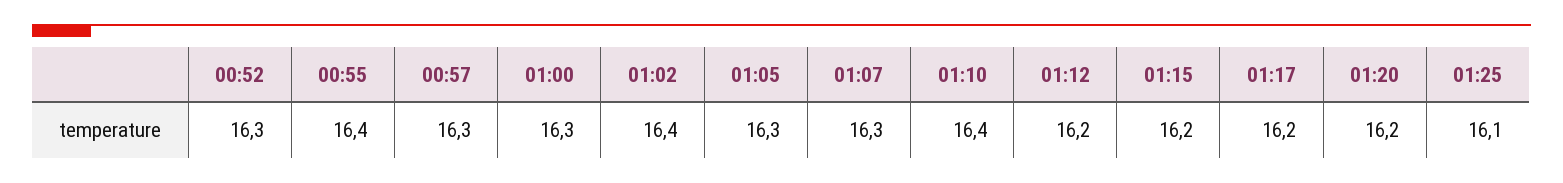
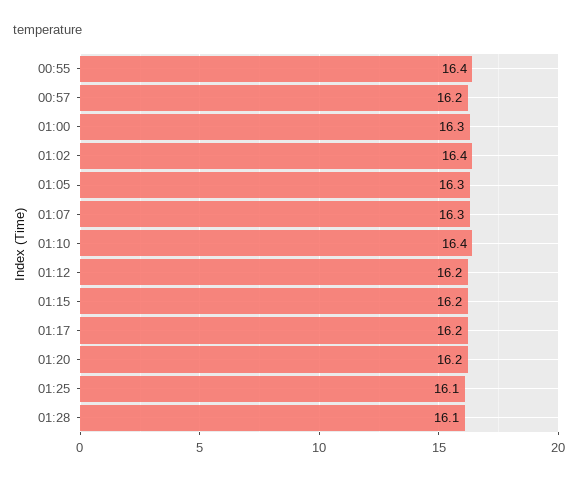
00:52: 16.3 -> none
00:57: 16.3 -> 16.2
01:28: none -> 16.1

